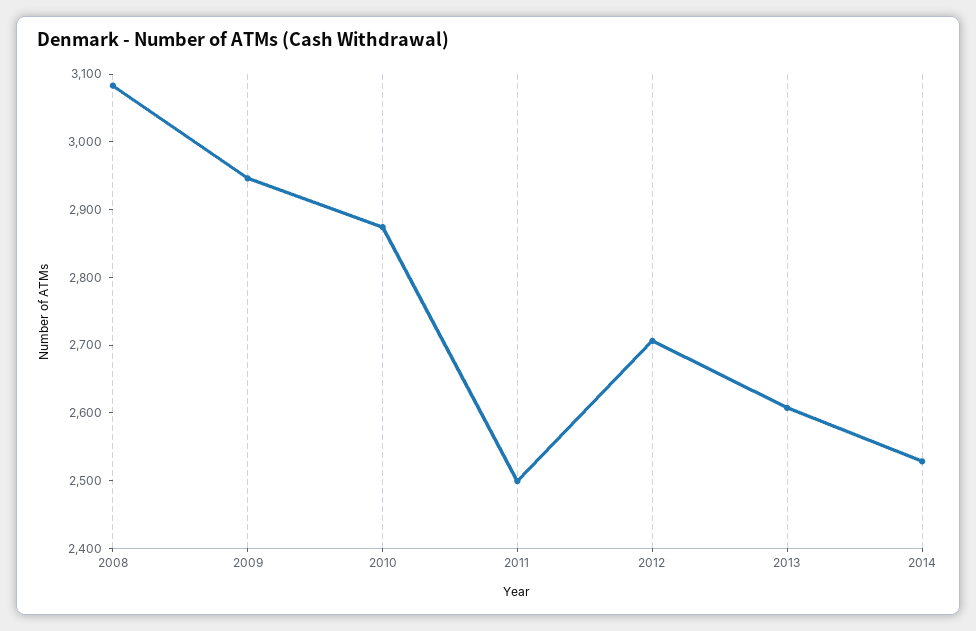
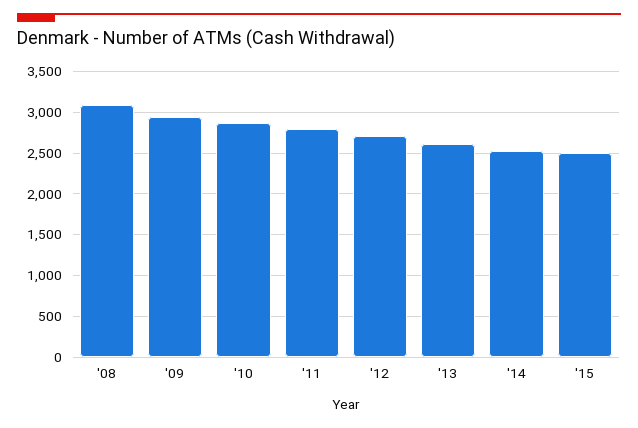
2011: 2500 -> 2800
'15: none -> 2500

